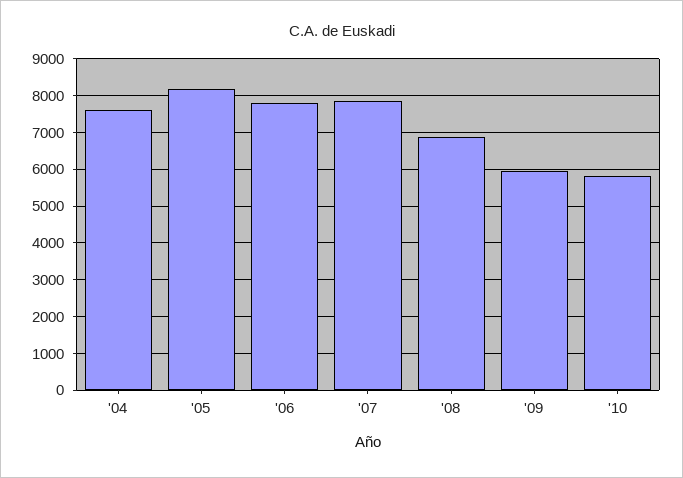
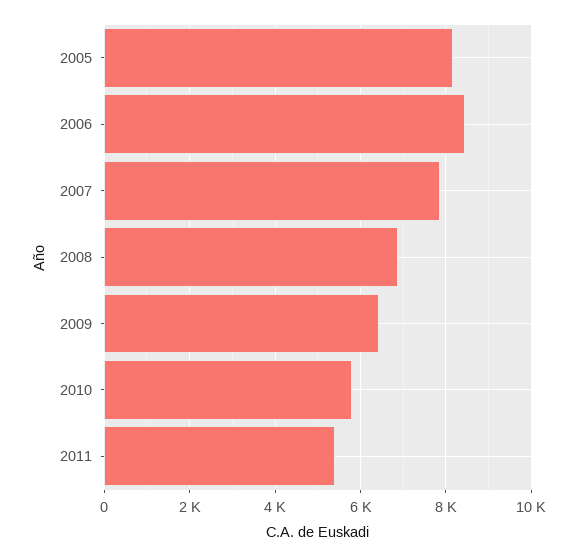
'04: 7600 -> none
'06: 7800 -> 8400
'09: 6000 -> 6400
2011: none -> 5400

